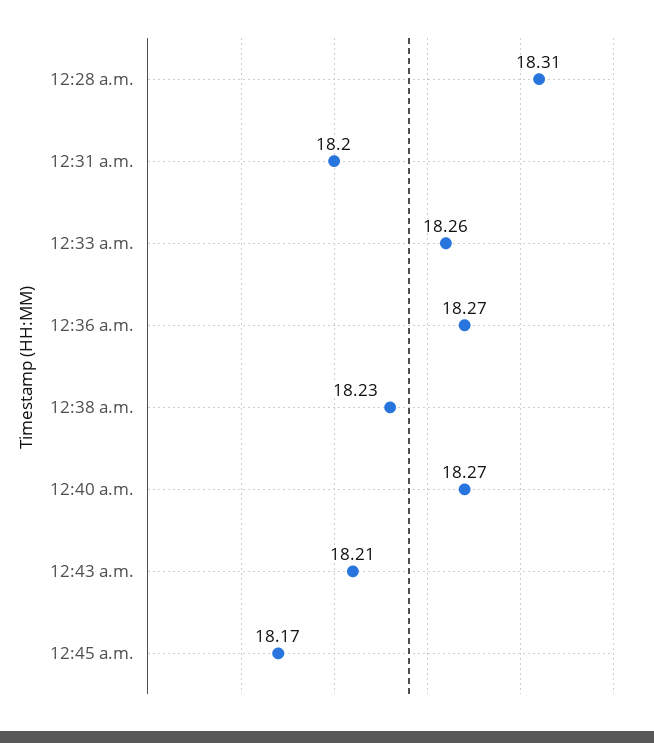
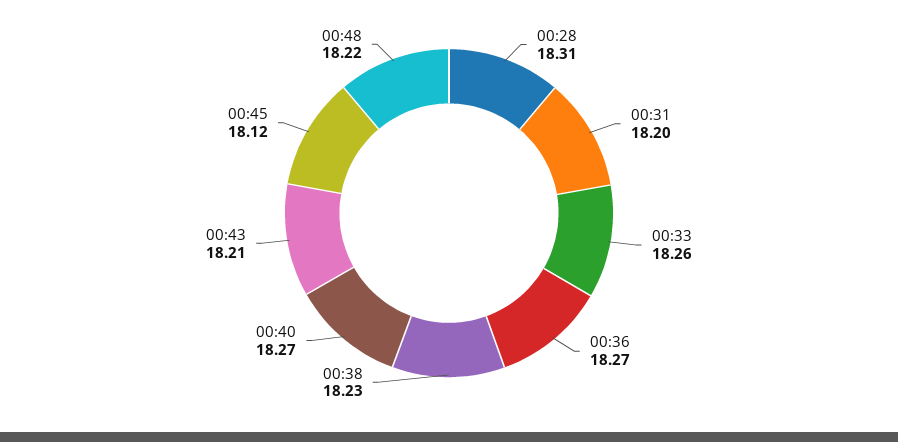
12:45 a.m.: 18.17 -> 18.12
00:48: none -> 18.22

